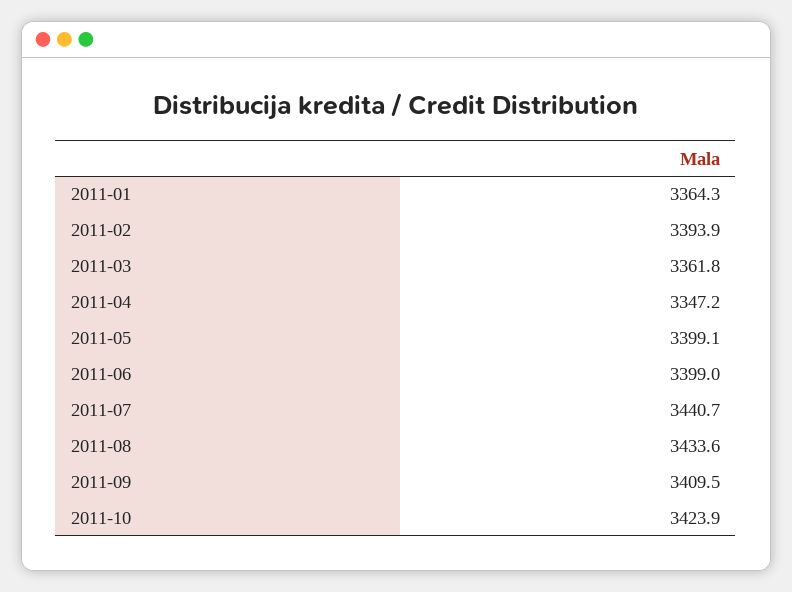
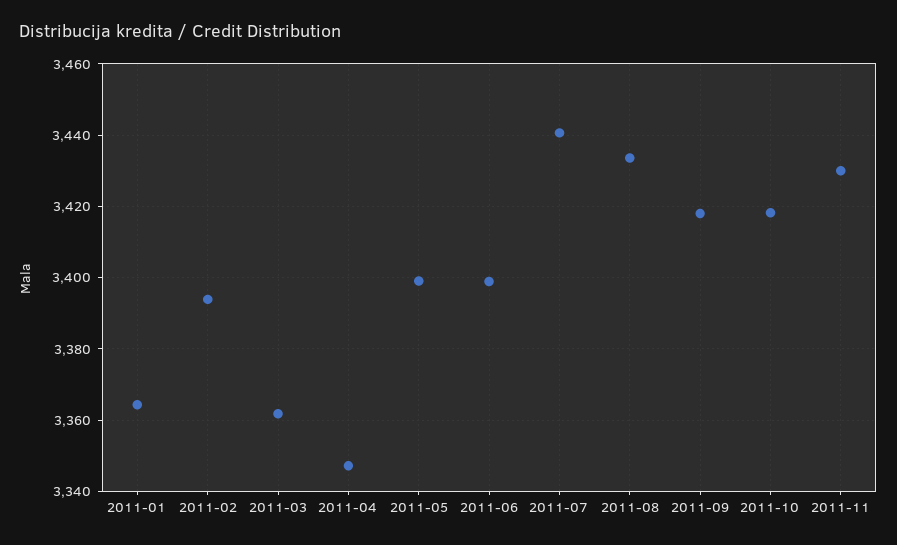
2011-09: 3409.5 -> 3418
2011-10: 3423.9 -> 3418
2011-11: none -> 3430

